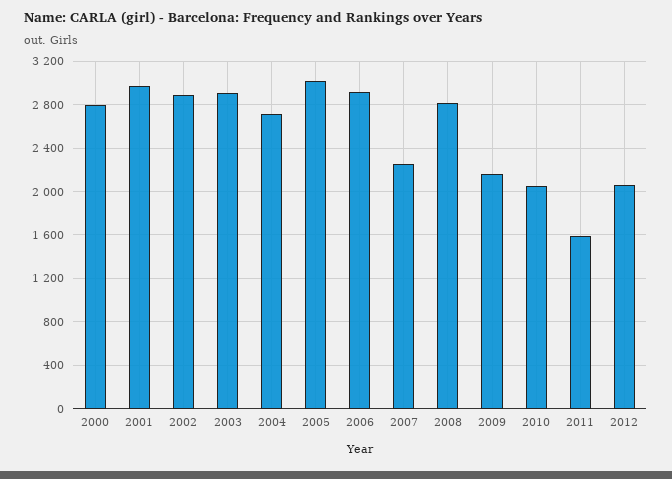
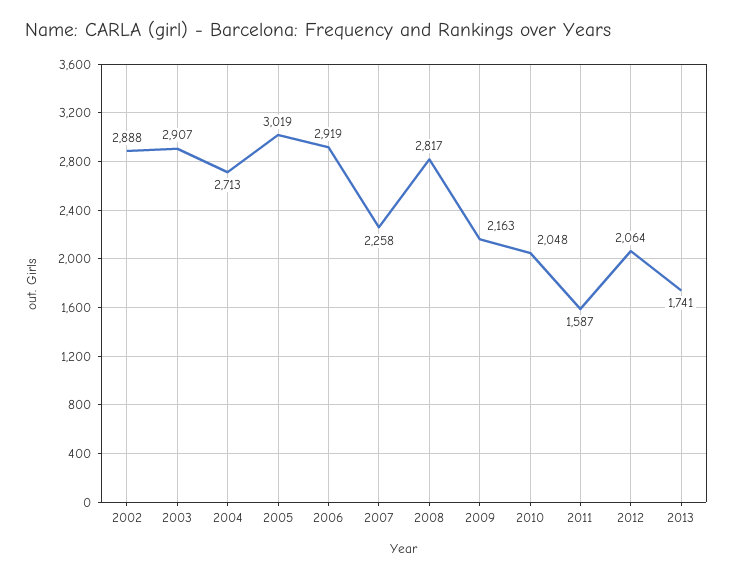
2000: 2800 -> none
2001: 3000 -> none
2013: none -> 1741

